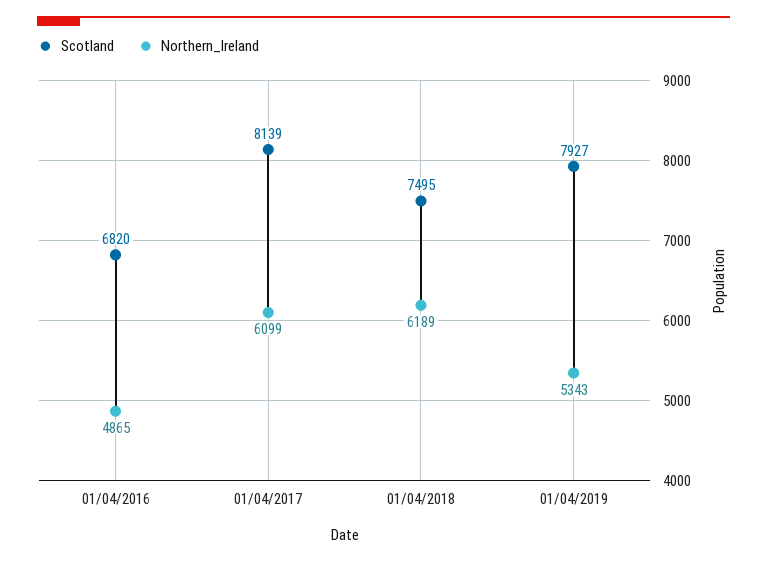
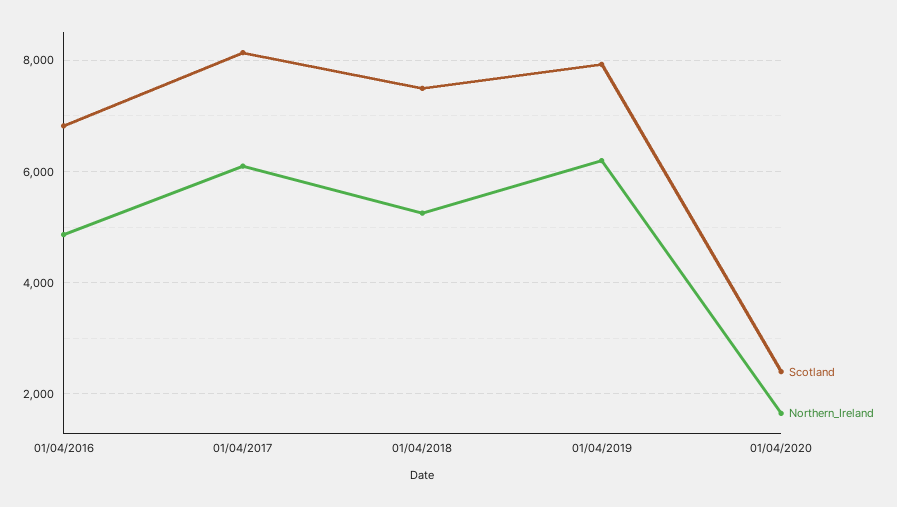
Northern_Ireland, 01/04/2018: 6189 -> 5200
Northern_Ireland, 01/04/2019: 5343 -> 6200
Scotland, 01/04/2020: none -> 2400
Northern_Ireland, 01/04/2020: none -> 1600

